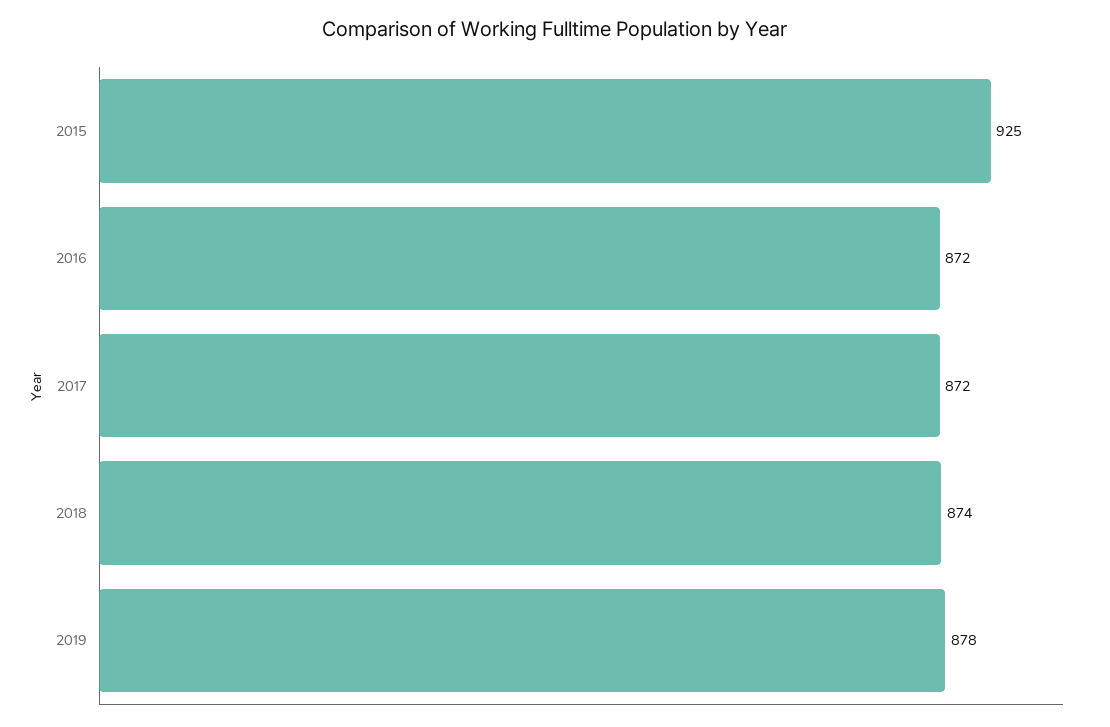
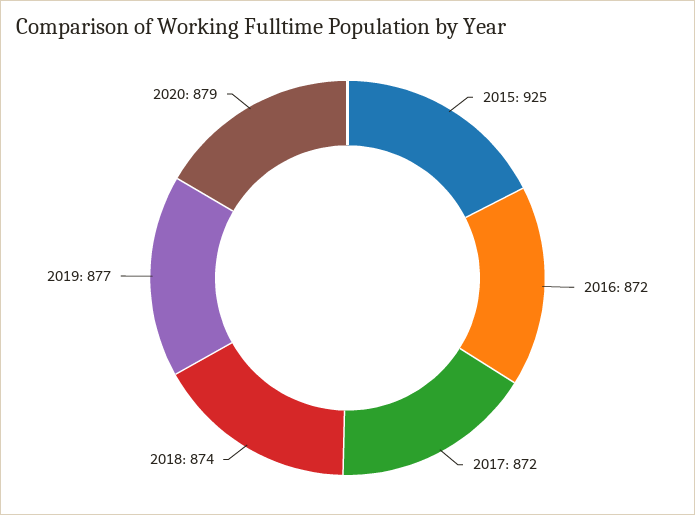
2019: 878 -> 877
2020: none -> 879

